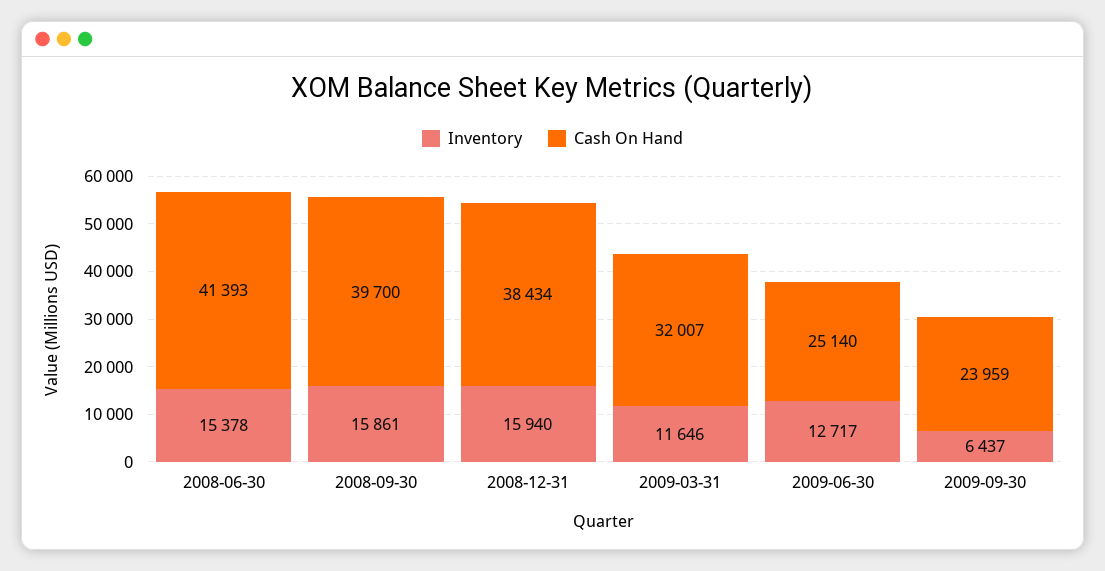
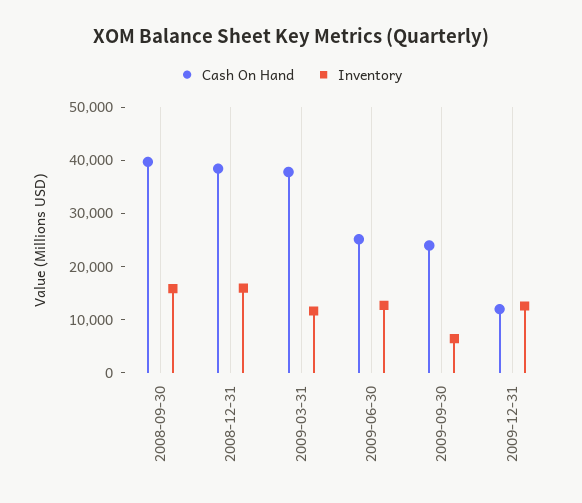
Inventory, 2008-06-30: 15378 -> none
Cash On Hand, 2008-06-30: 41393 -> none
Cash On Hand, 2009-03-31: 32007 -> 38000
Cash On Hand, 2009-12-31: none -> 12000
Inventory, 2009-12-31: none -> 12000

